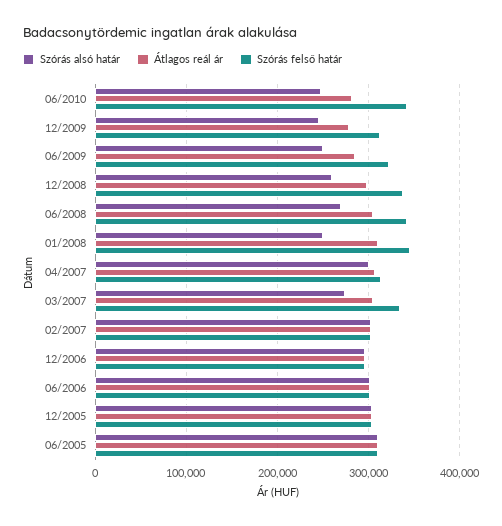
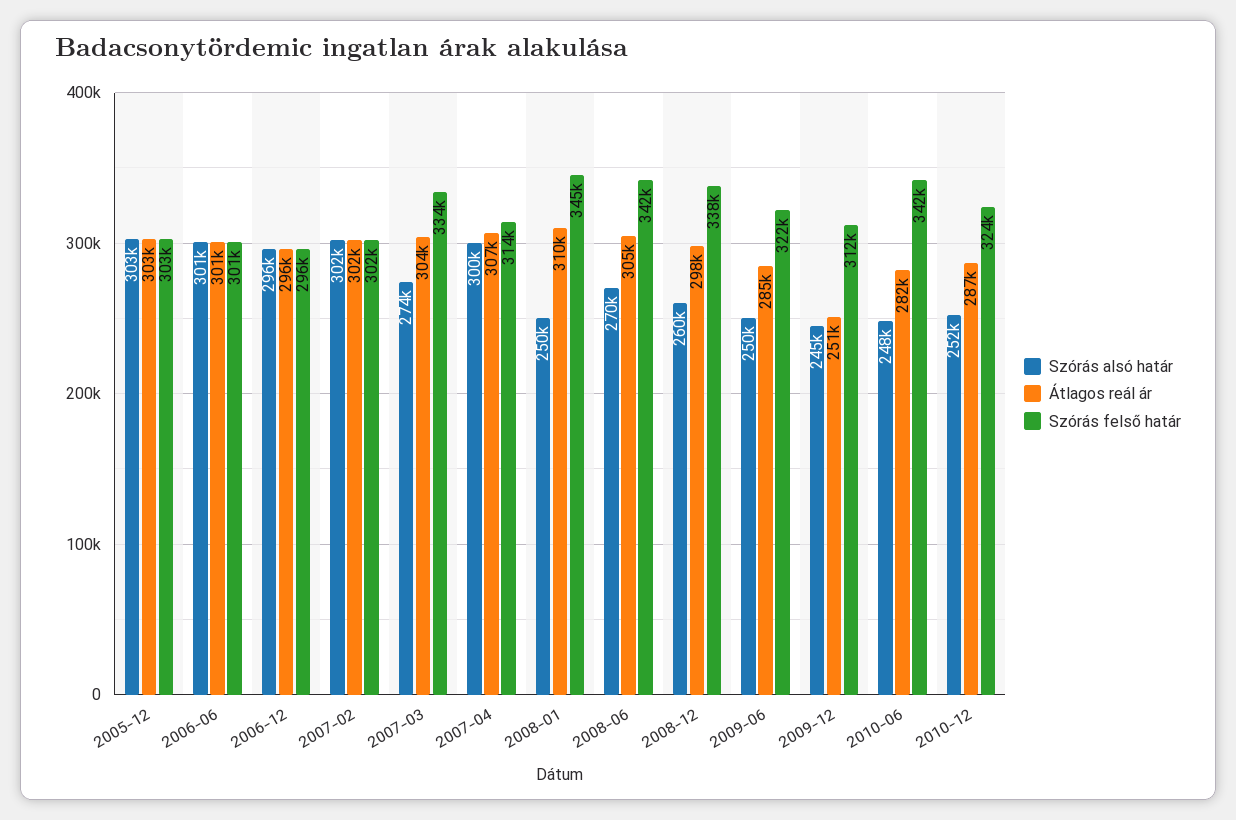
Átlagos reál ár, 12/2009: 280000 -> 251000
Szórás alsó határ, 06/2005: 310000 -> none
Átlagos reál ár, 06/2005: 310000 -> none
Szórás felső határ, 06/2005: 310000 -> none
Szórás alsó határ, 2010-12: none -> 252000
Átlagos reál ár, 2010-12: none -> 287000
Szórás felső határ, 2010-12: none -> 324000

